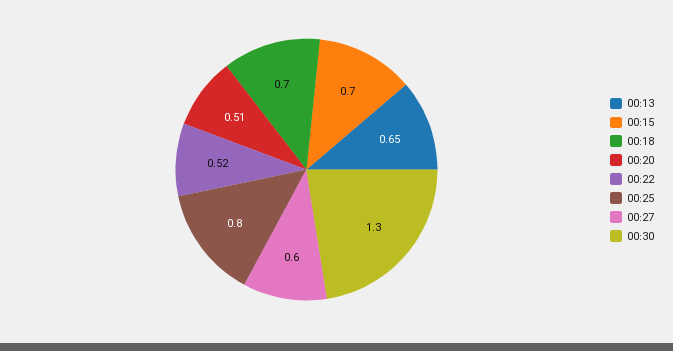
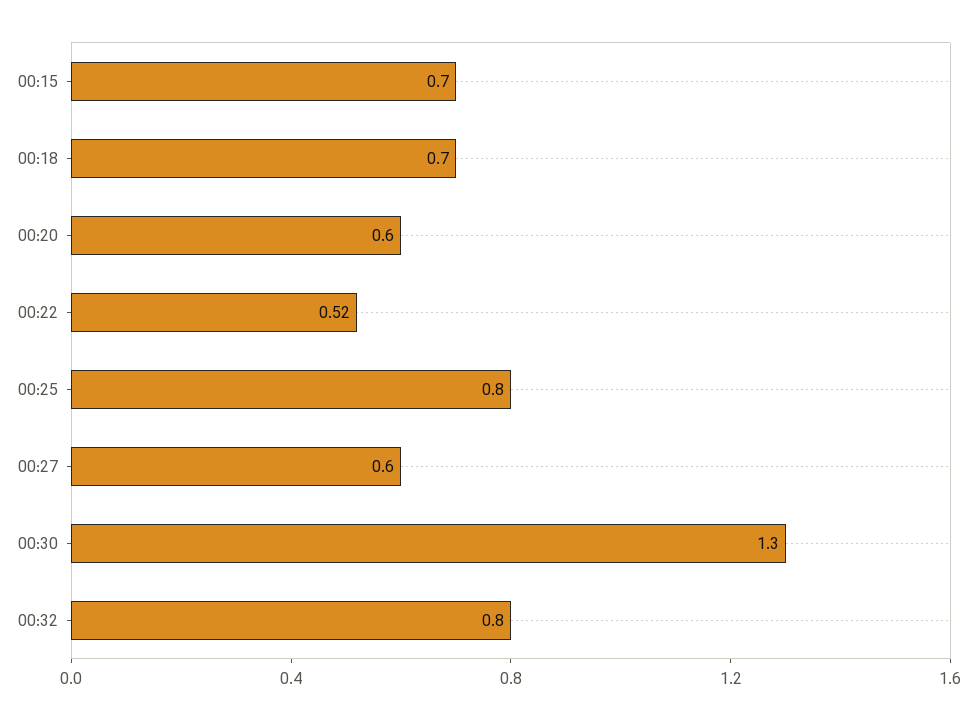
00:13: 0.65 -> none
00:20: 0.51 -> 0.6
00:32: none -> 0.8

